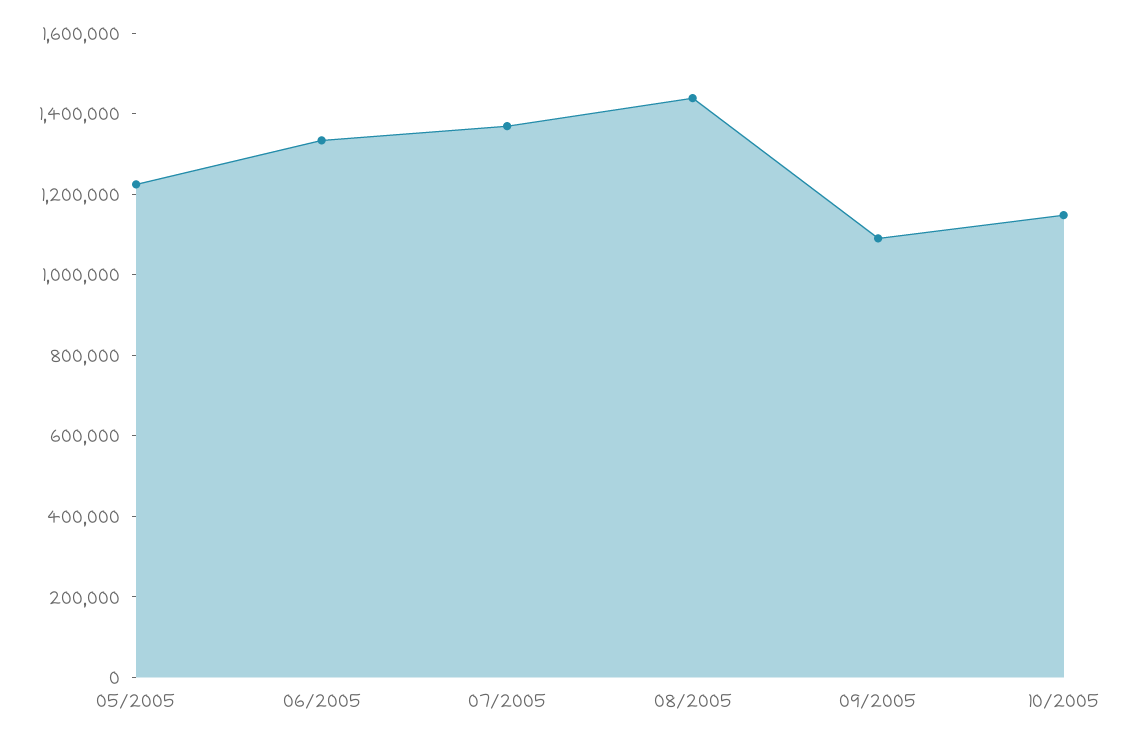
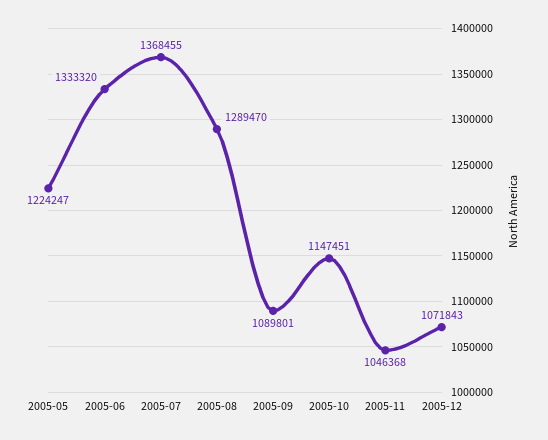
08/2005: 1450000 -> 1289470
2005-11: none -> 1046368
2005-12: none -> 1071843

